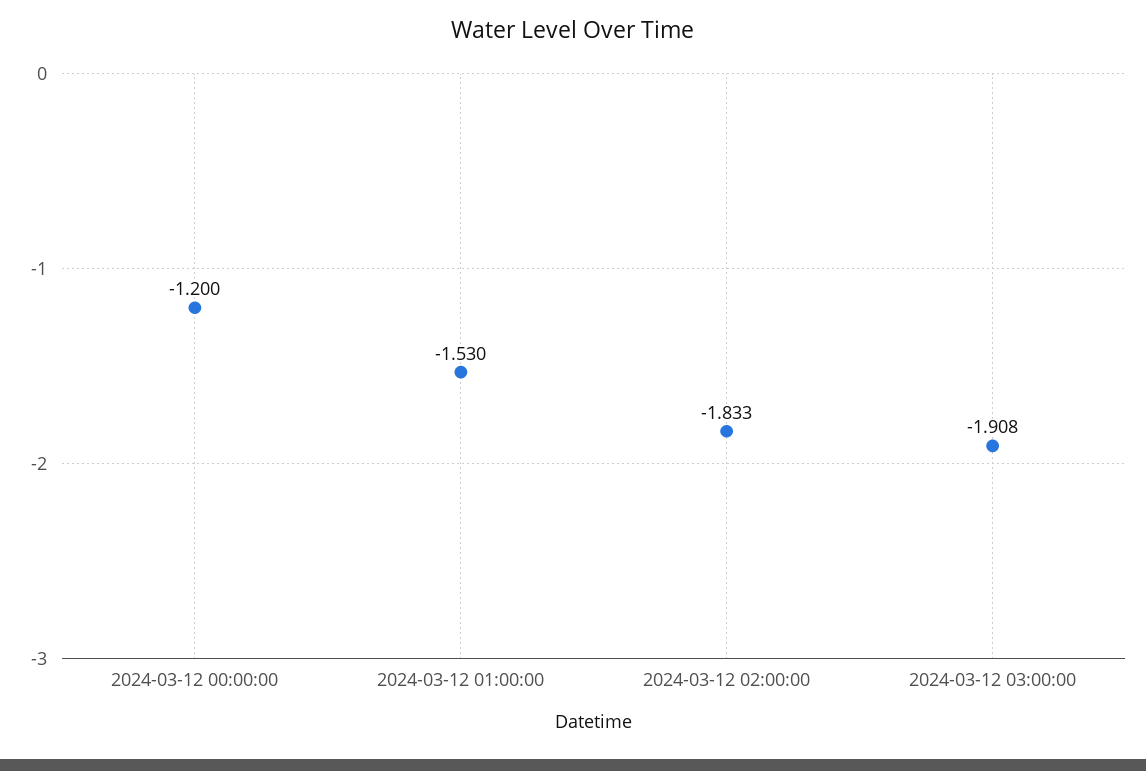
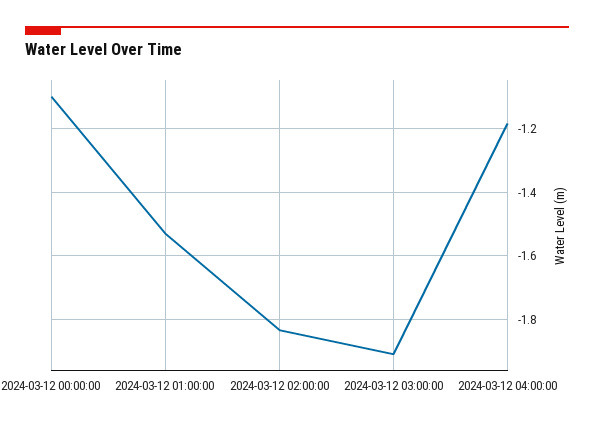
2024-03-12 00:00:00: -1.2 -> -1.1
2024-03-12 04:00:00: none -> -1.18

